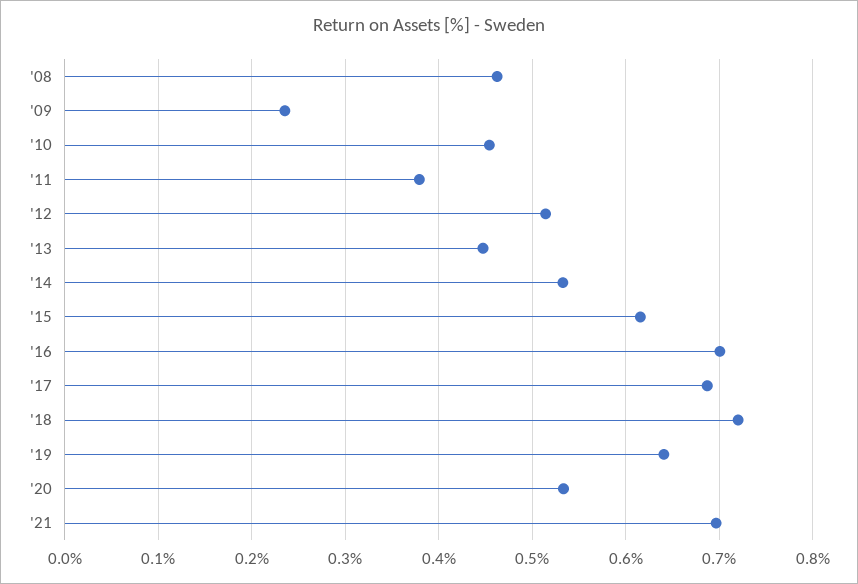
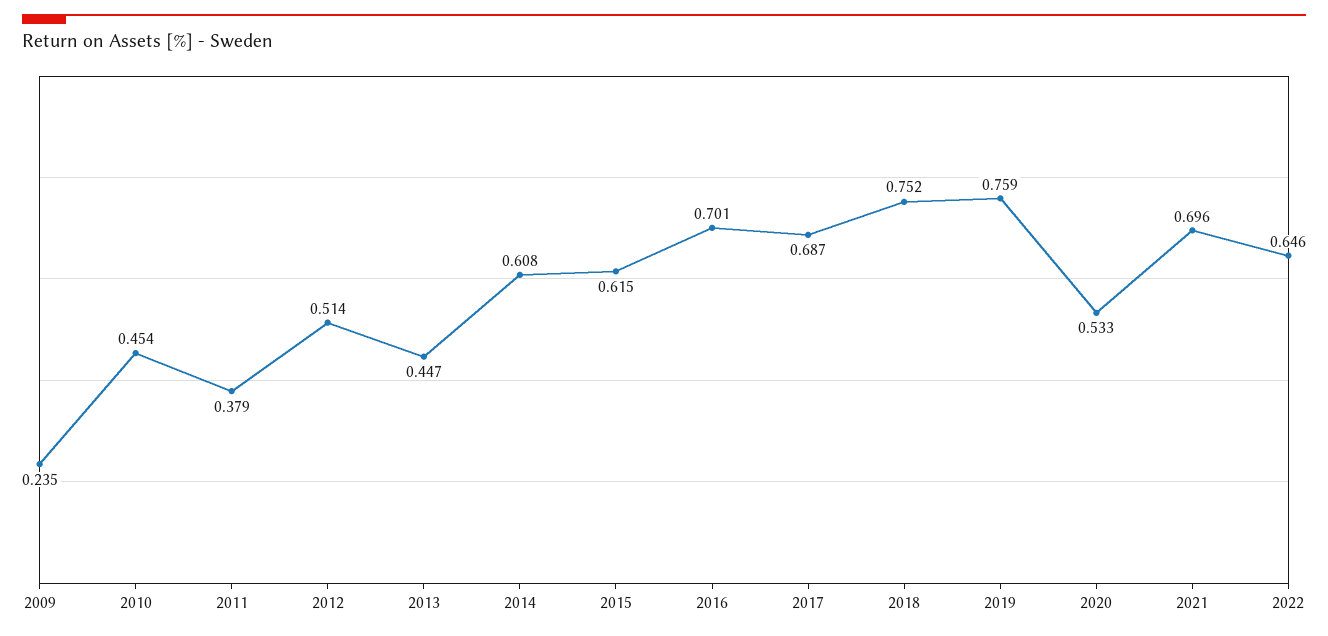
'08: 0.46 -> none
'14: 0.53 -> 0.608
'18: 0.72 -> 0.752
'19: 0.64 -> 0.759
2022: none -> 0.646

